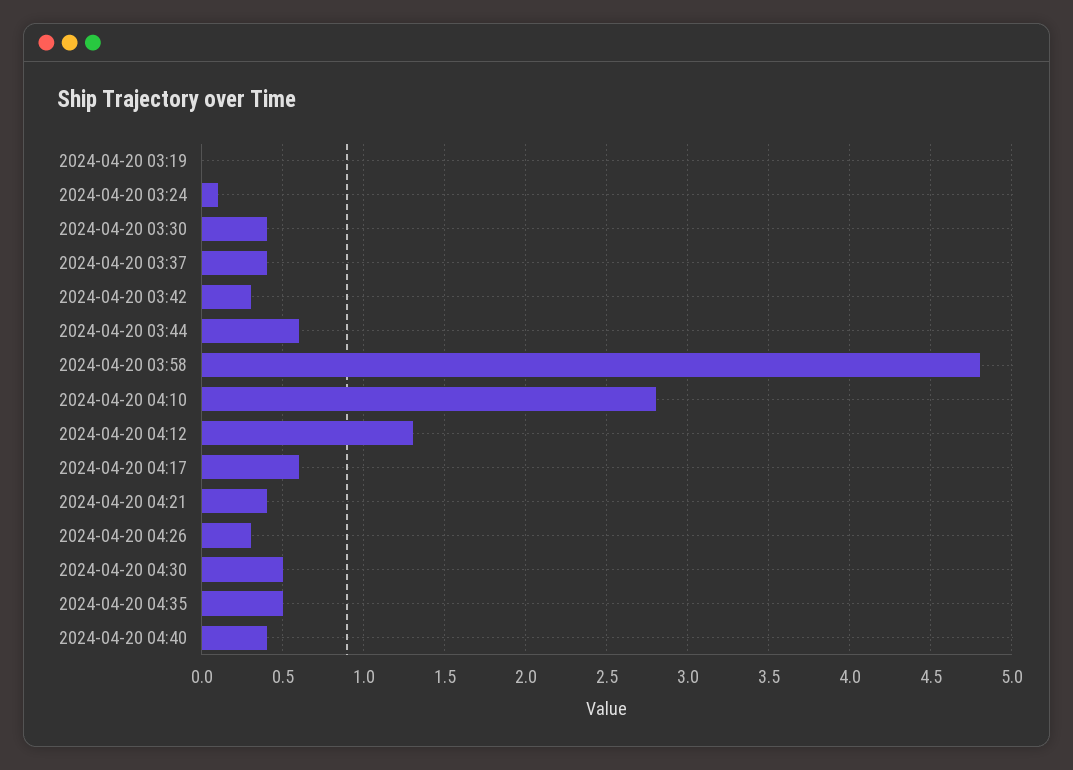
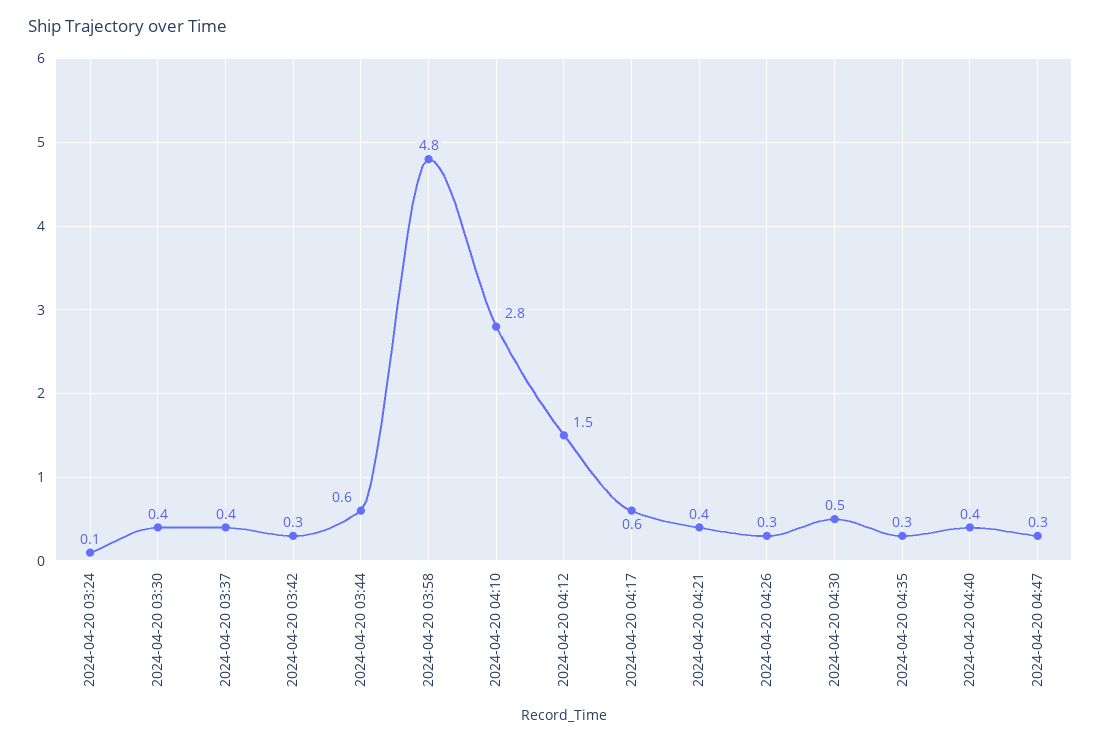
2024-04-20 03:19: 0 -> none
2024-04-20 04:12: 1.3 -> 1.5
2024-04-20 04:35: 0.5 -> 0.3
2024-04-20 04:47: none -> 0.3

